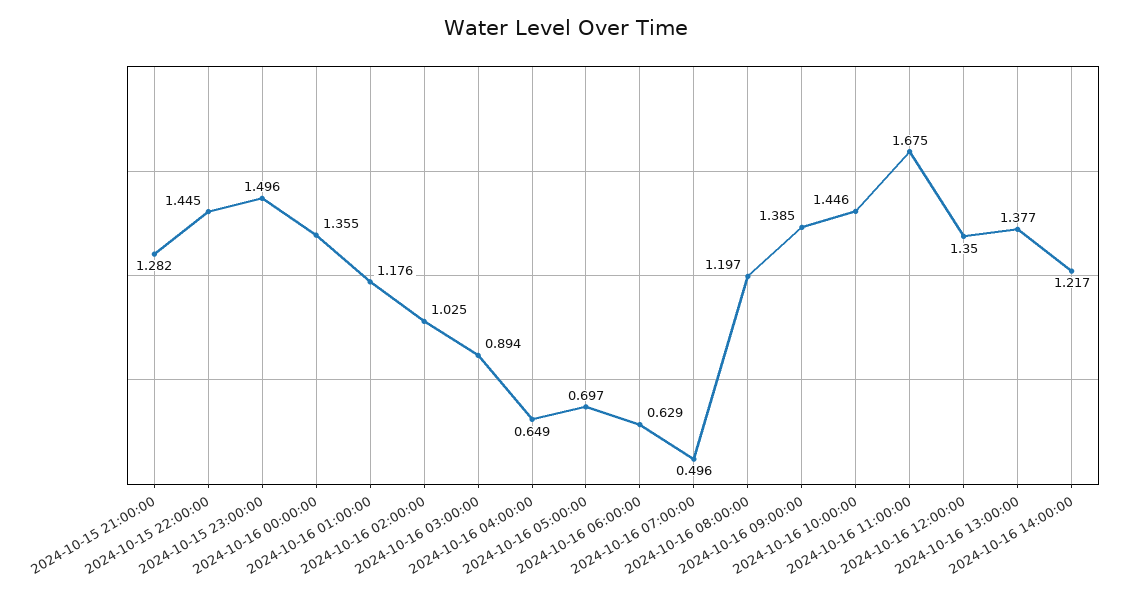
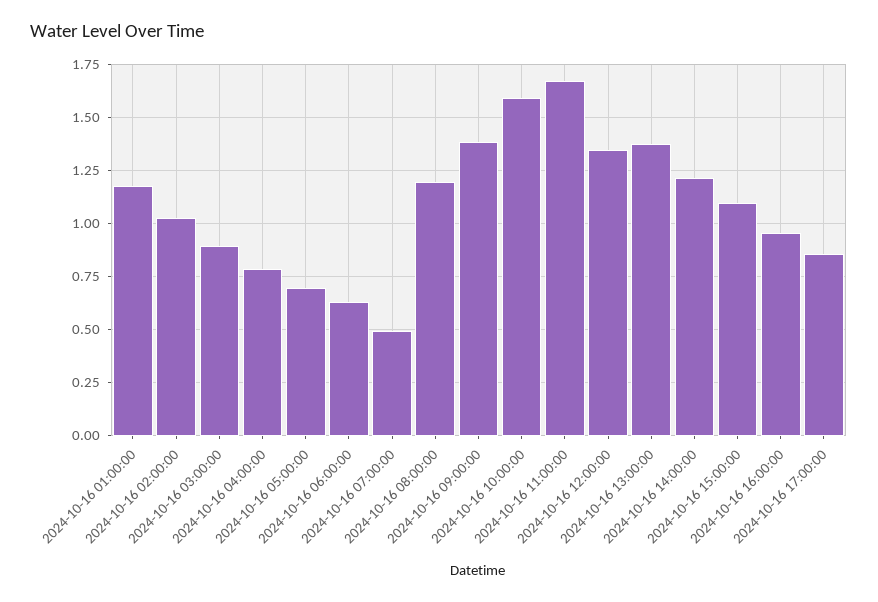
2024-10-15 21:00:00: 1.282 -> none
2024-10-15 22:00:00: 1.445 -> none
2024-10-15 23:00:00: 1.496 -> none
2024-10-16 00:00:00: 1.355 -> none
2024-10-16 04:00:00: 0.649 -> 0.8
2024-10-16 10:00:00: 1.446 -> 1.6
2024-10-16 15:00:00: none -> 1.1
2024-10-16 16:00:00: none -> 0.95
2024-10-16 17:00:00: none -> 0.85

